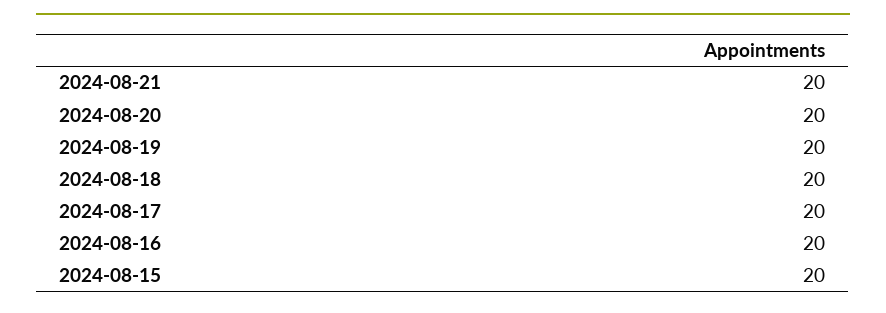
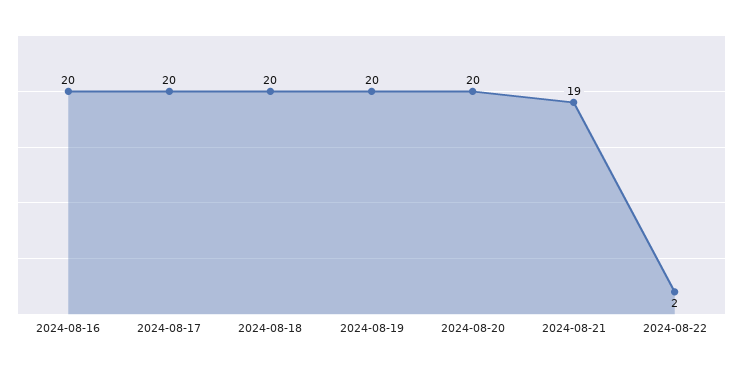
2024-08-21: 20 -> 19
2024-08-15: 20 -> none
2024-08-22: none -> 2

